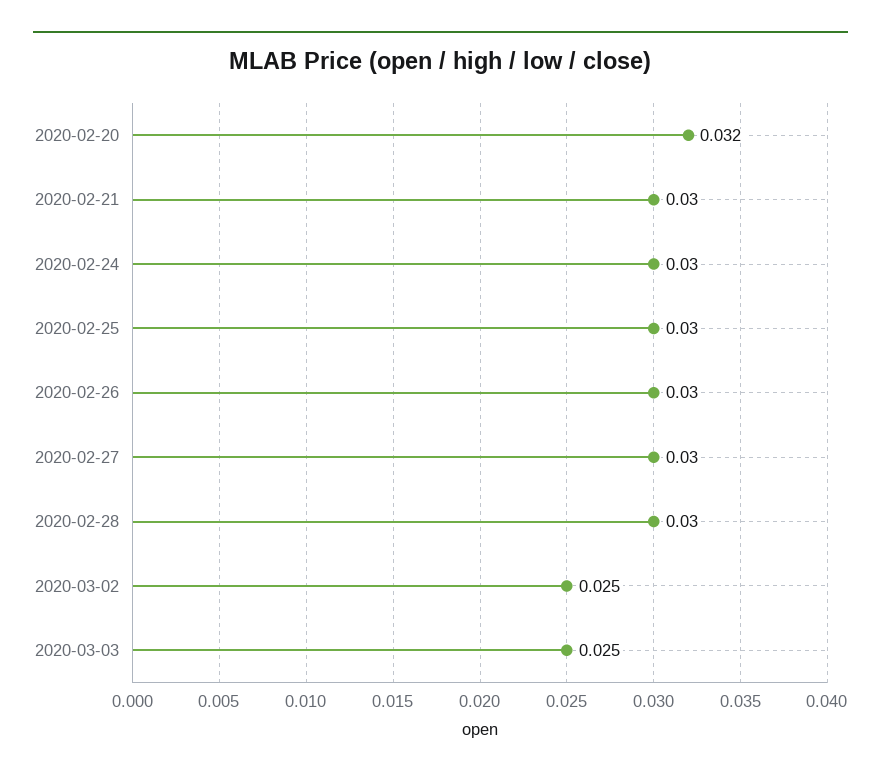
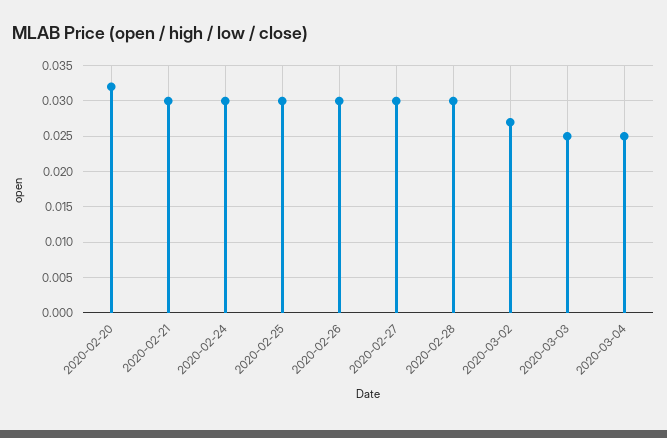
2020-03-02: 0.025 -> 0.027
2020-03-04: none -> 0.025

